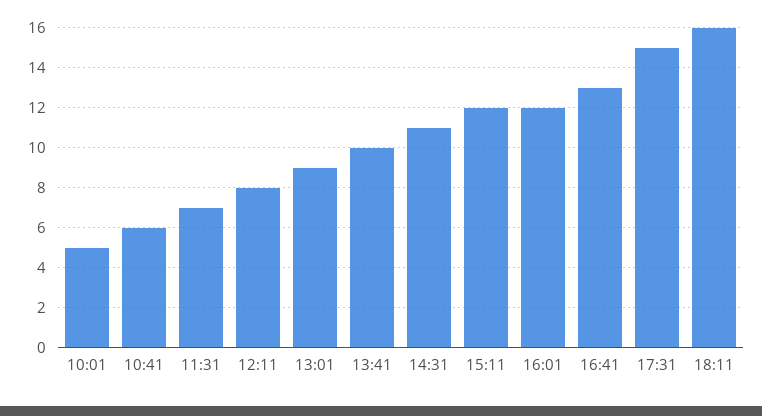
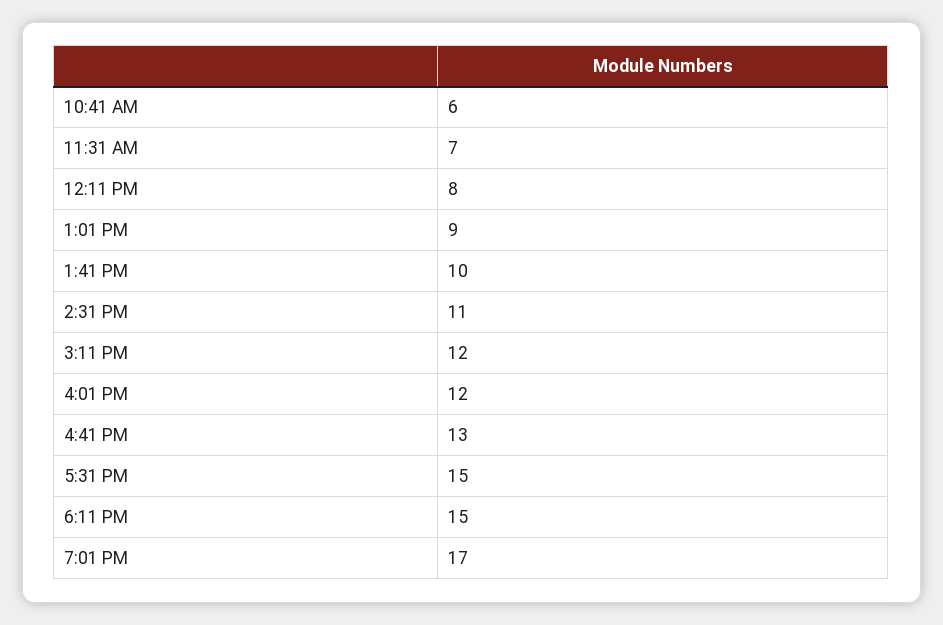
10:01: 5 -> none
18:11: 16 -> 15
7:01 PM: none -> 17

